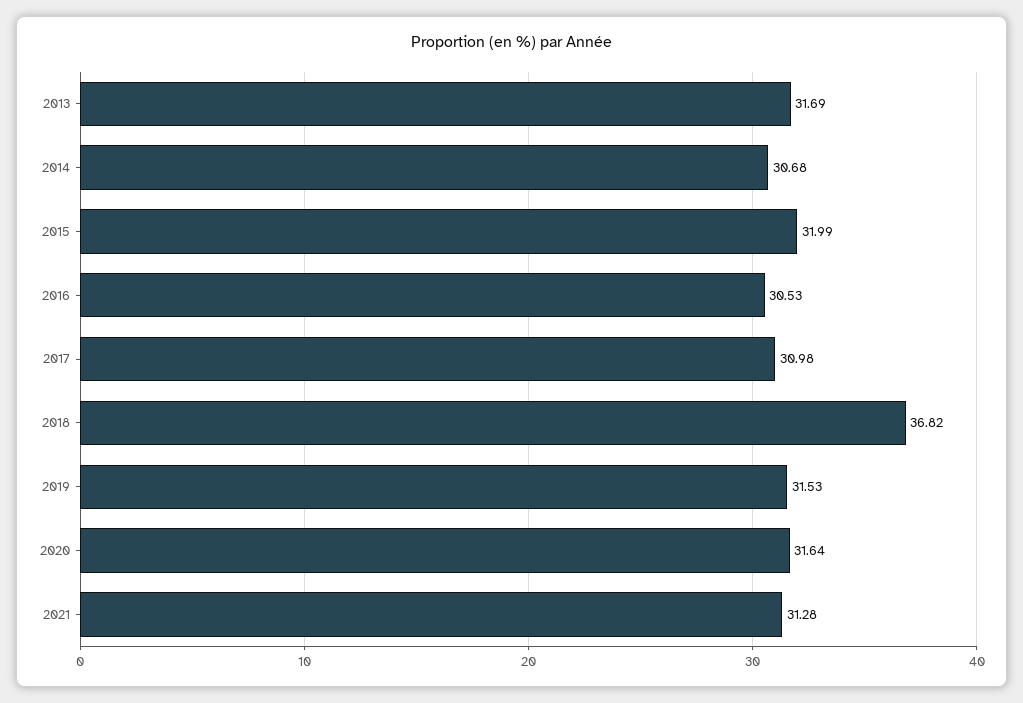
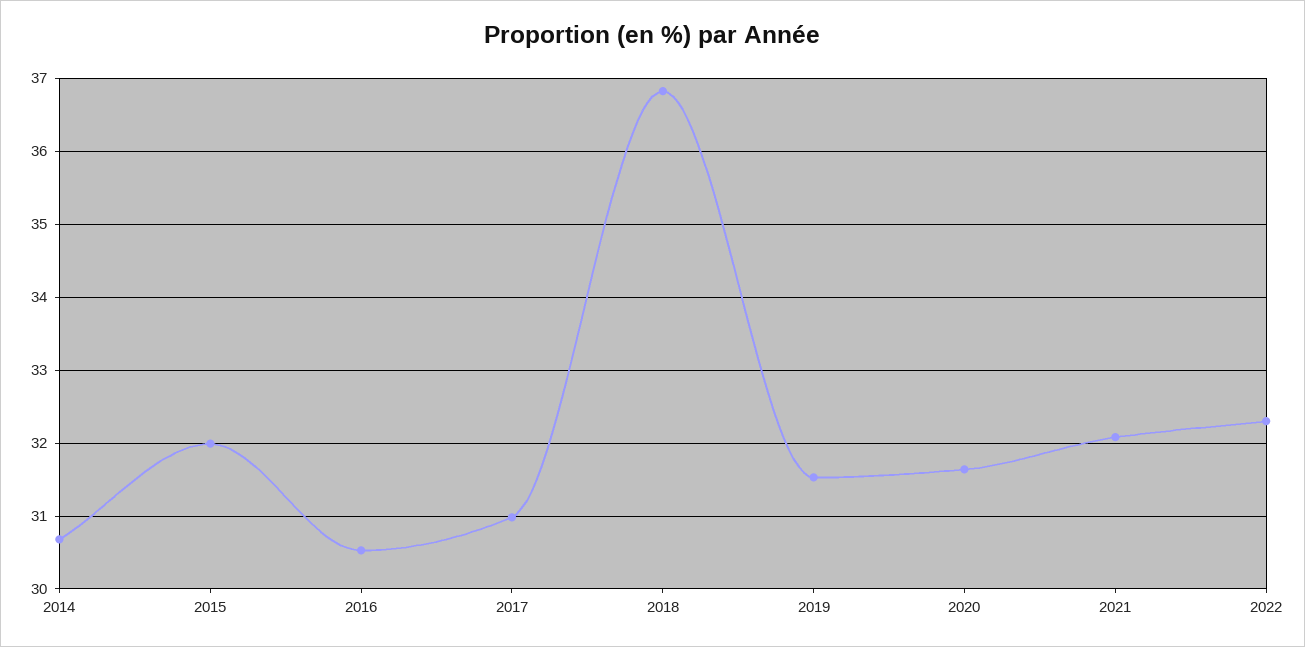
2013: 31.69 -> none
2021: 31.28 -> 32.1
2022: none -> 32.3

